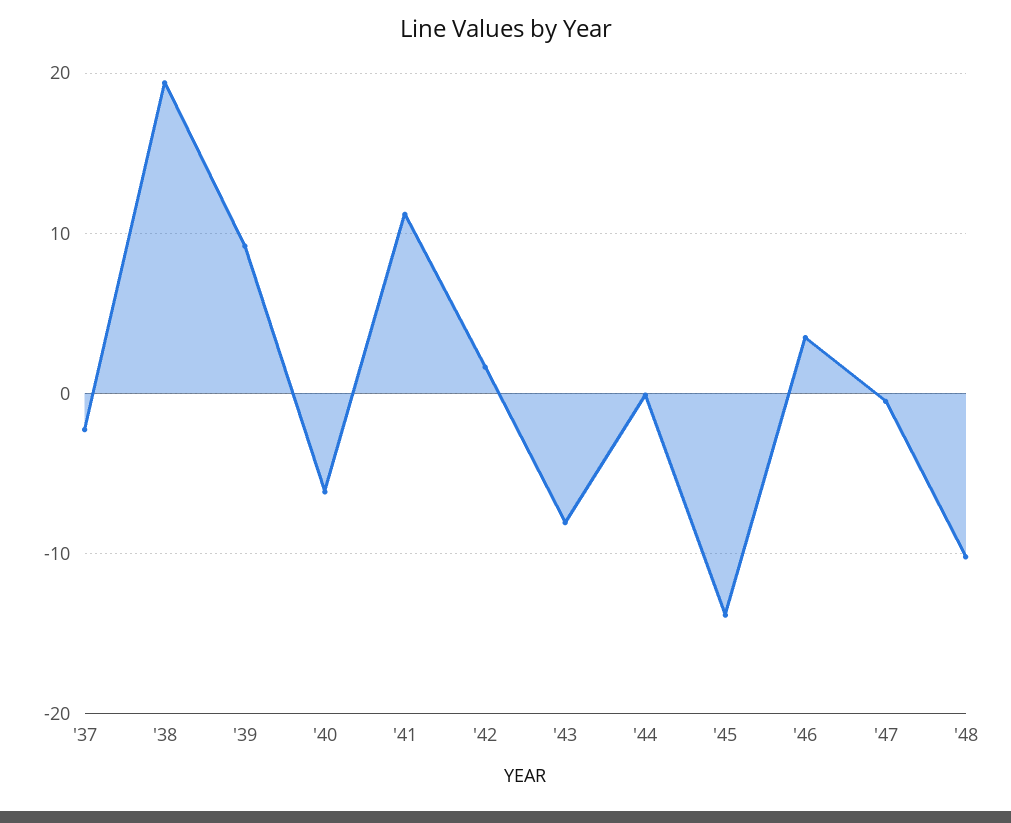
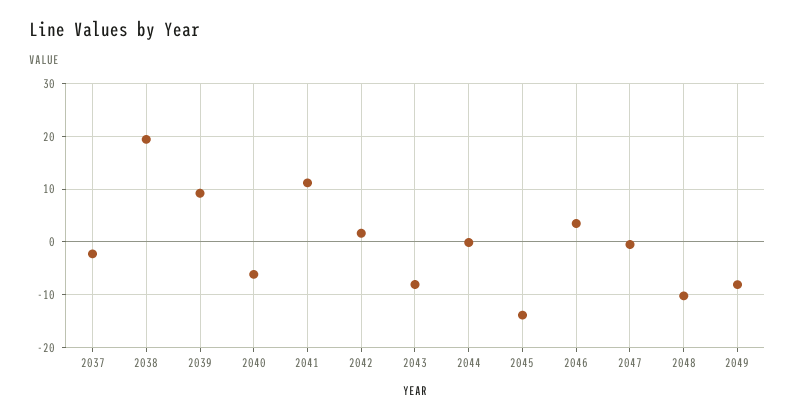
2049: none -> -8

